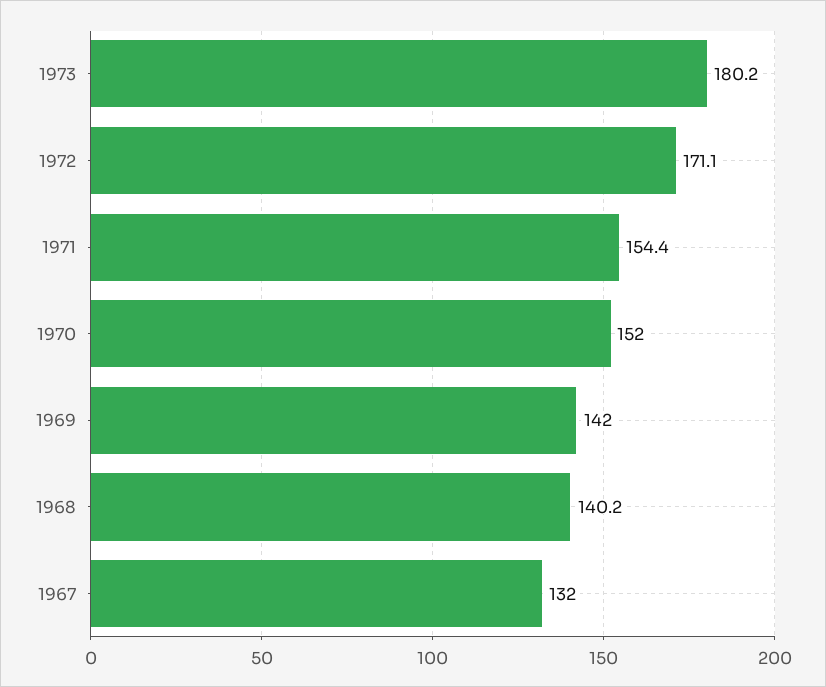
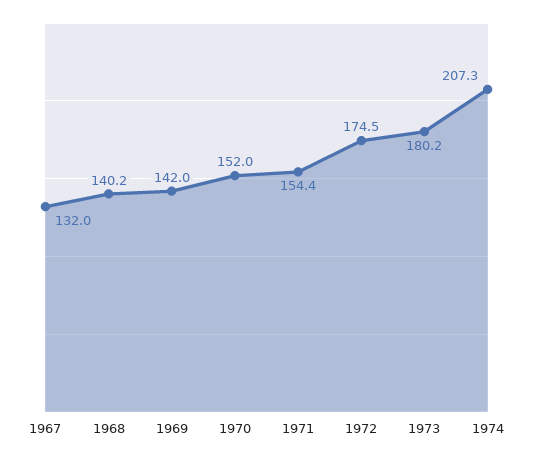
1972: 171.1 -> 174.5
1974: none -> 207.3

